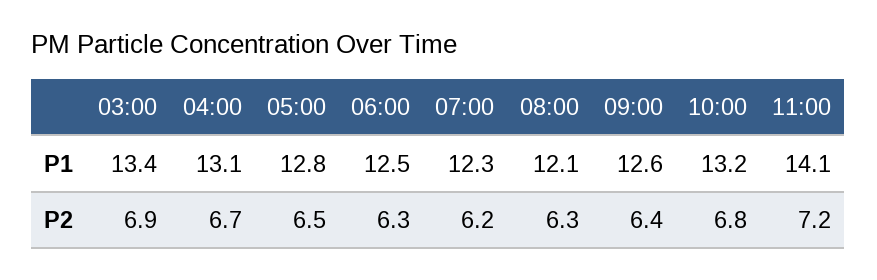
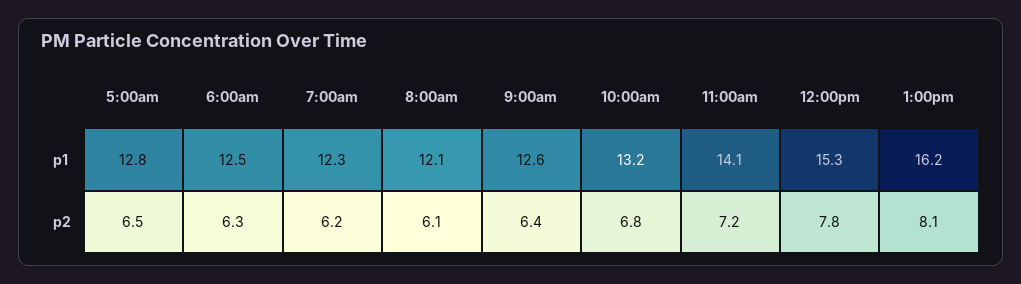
03:00, P1: 13.4 -> none
04:00, P1: 13.1 -> none
03:00, P2: 6.9 -> none
04:00, P2: 6.7 -> none
08:00, P2: 6.3 -> 6.1
12:00pm, P1: none -> 15.3
1:00pm, P1: none -> 16.2
12:00pm, P2: none -> 7.8
1:00pm, P2: none -> 8.1

